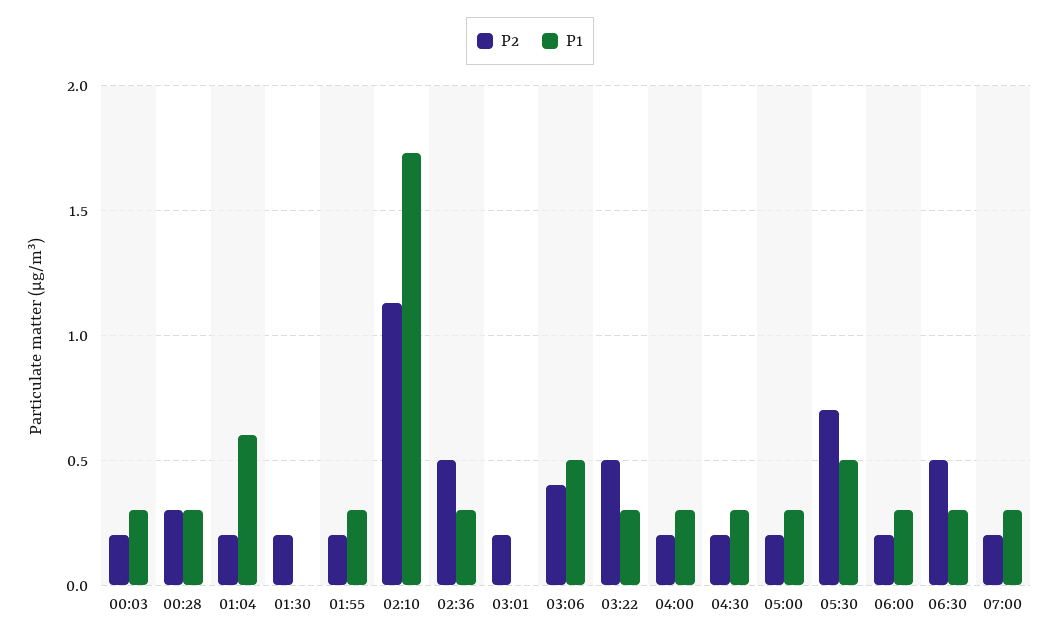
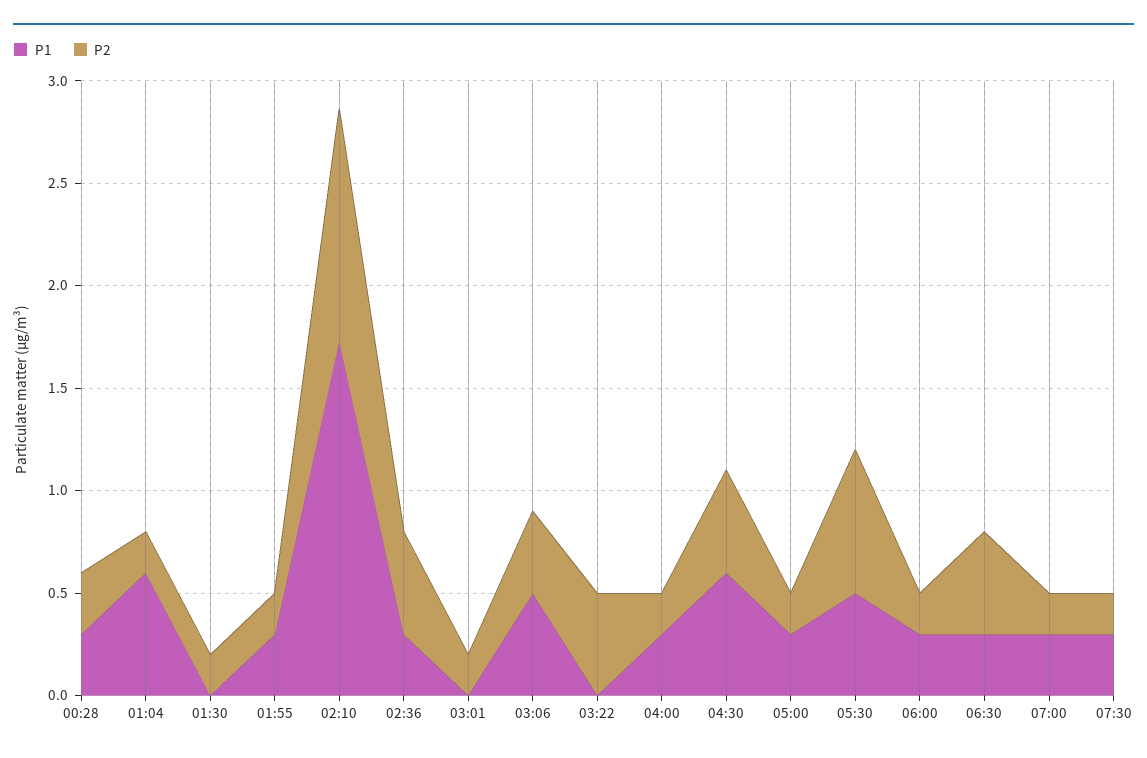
P2, 00:03: 0.2 -> none
P1, 00:03: 0.3 -> none
P1, 03:22: 0.3 -> 0
P2, 04:30: 0.2 -> 0.5
P1, 04:30: 0.3 -> 0.6
P1, 07:30: none -> 0.3
P2, 07:30: none -> 0.2

